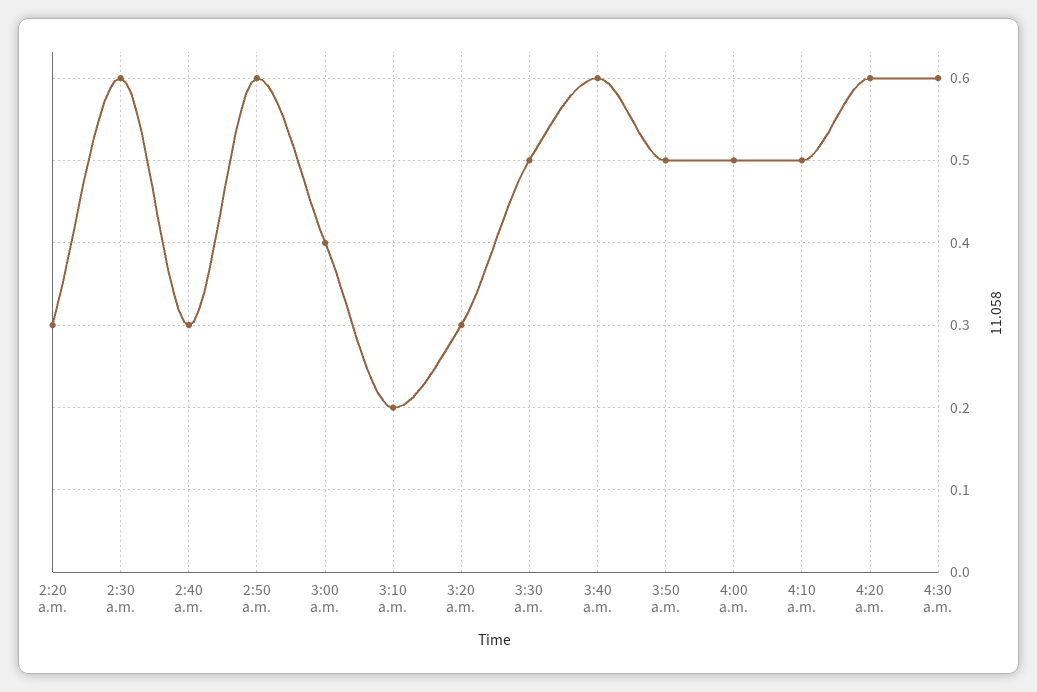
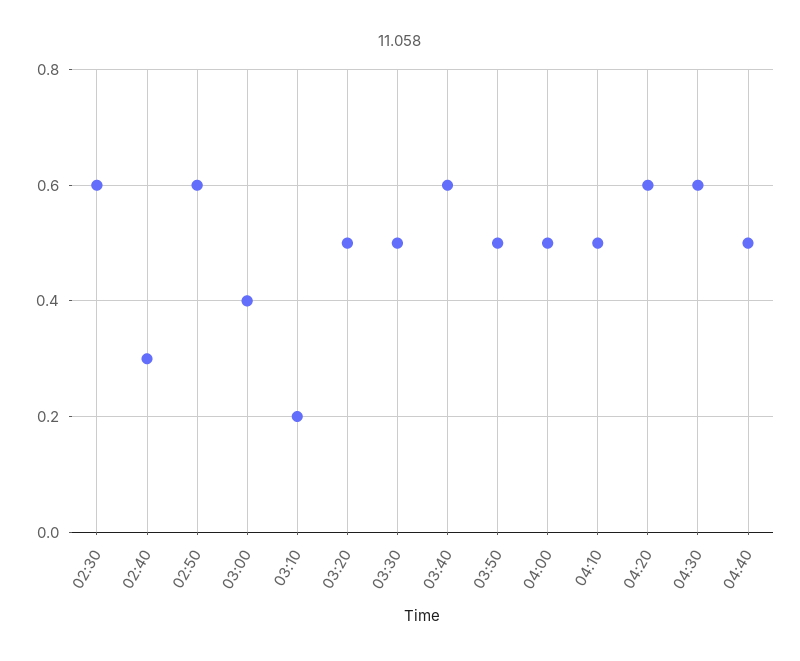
2:20 a.m.: 0.3 -> none
3:20 a.m.: 0.3 -> 0.5
04:40: none -> 0.5

